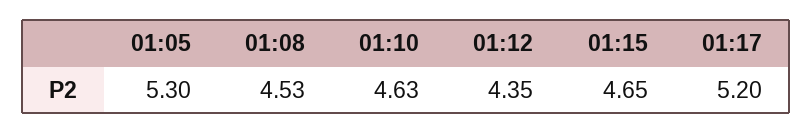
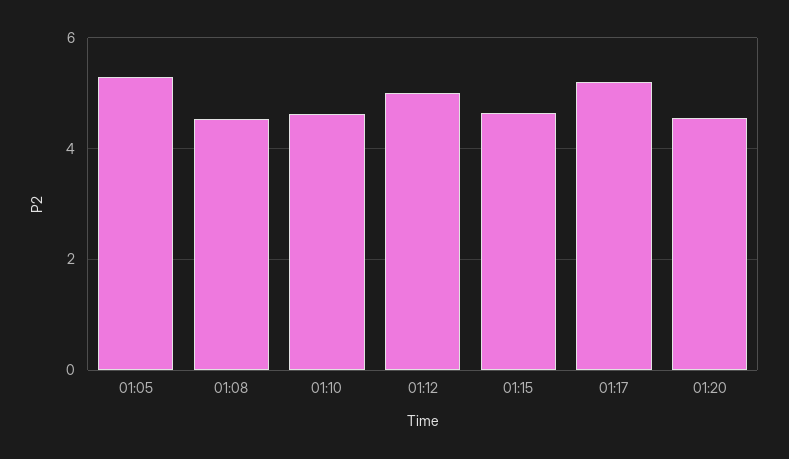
01:12: 4.35 -> 5
01:20: none -> 4.6

